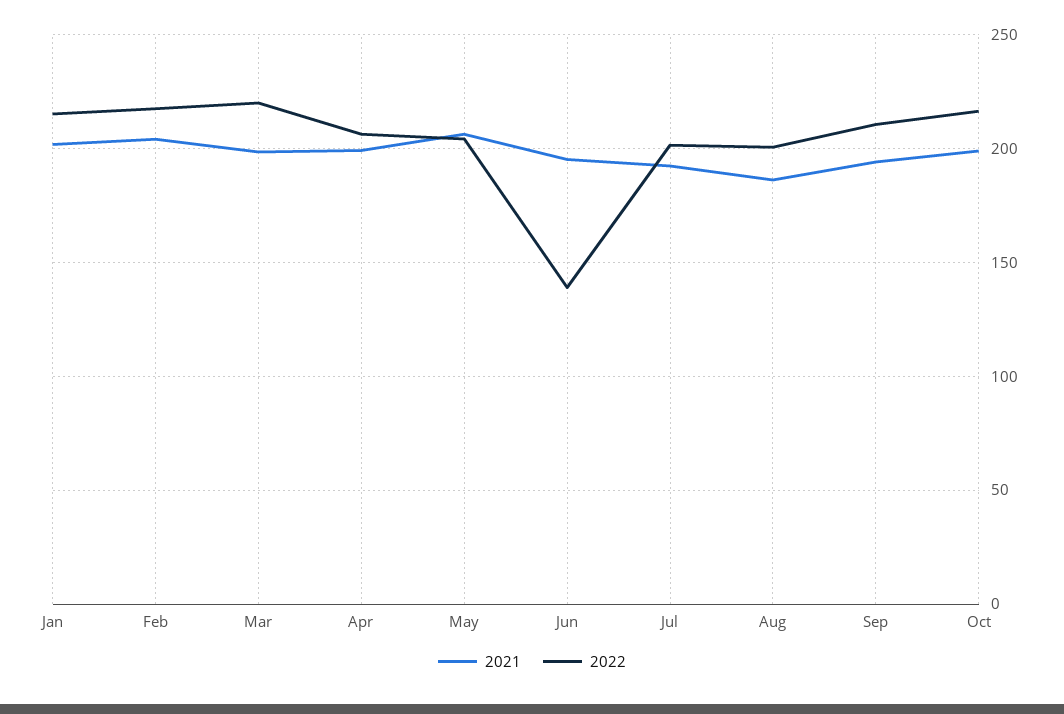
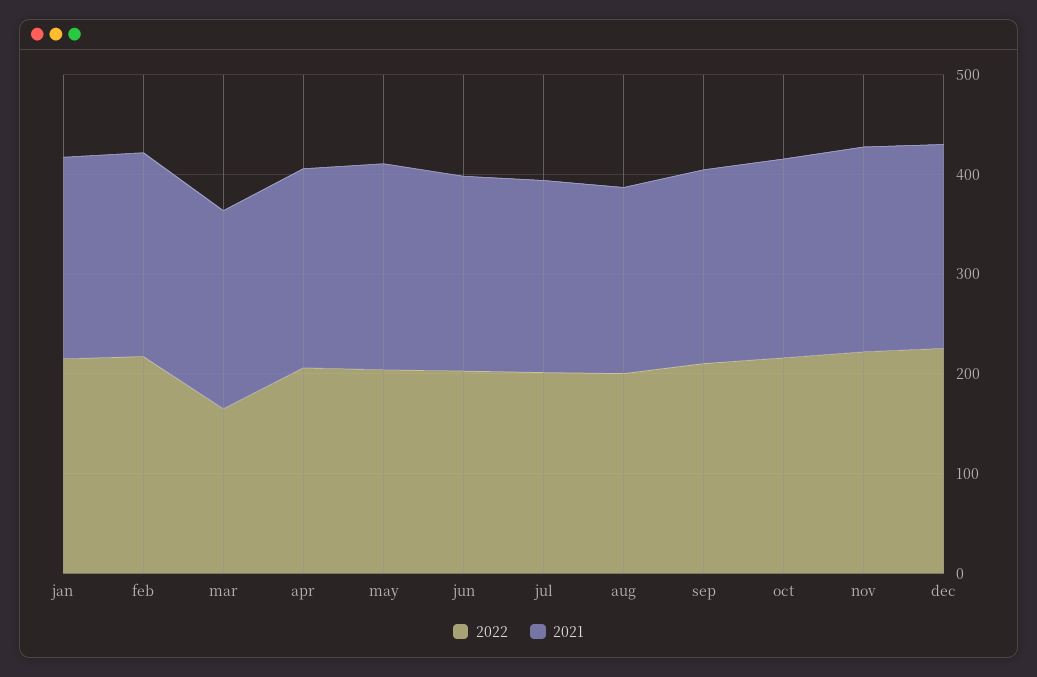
2022, Mar: 220 -> 160
2022, Jun: 140 -> 200
2022, nov: none -> 220
2021, nov: none -> 200
2022, dec: none -> 220
2021, dec: none -> 200

